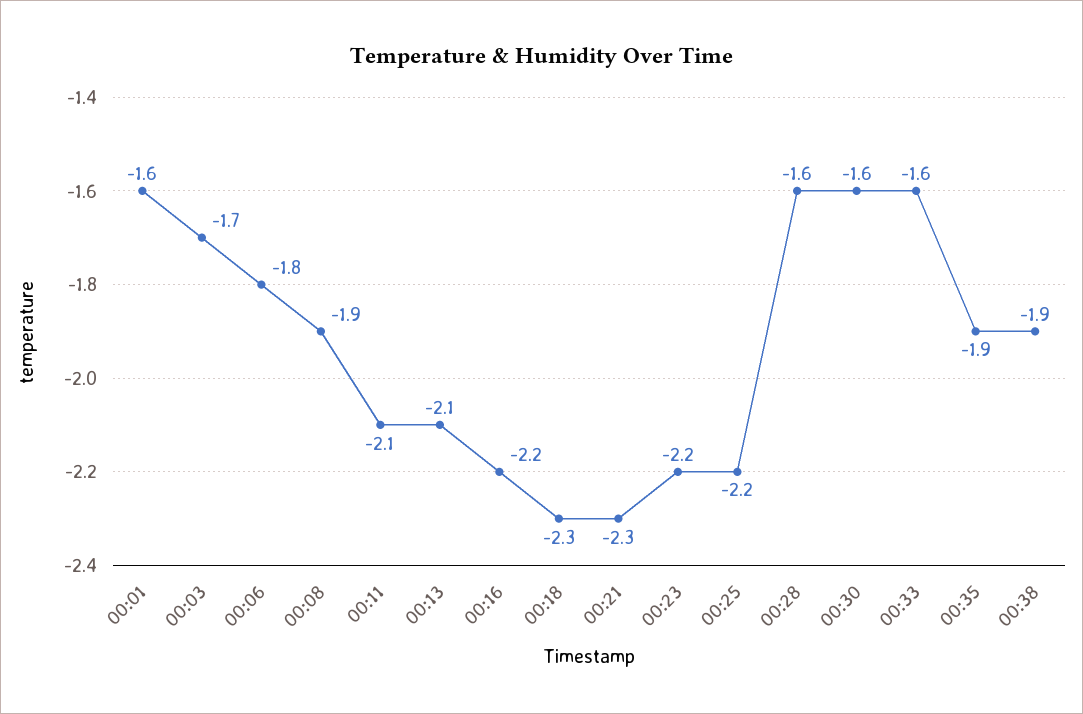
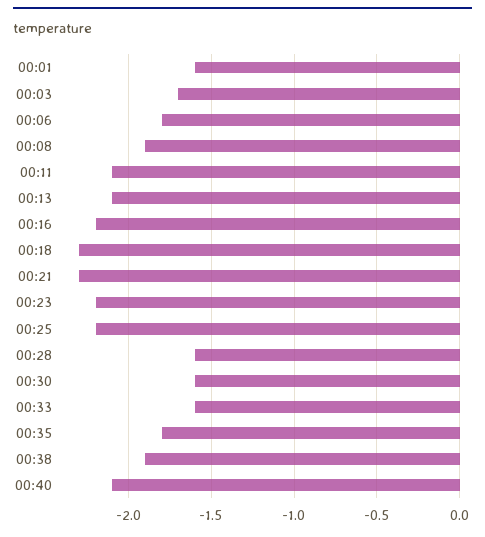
00:35: -1.9 -> -1.8
00:40: none -> -2.1

